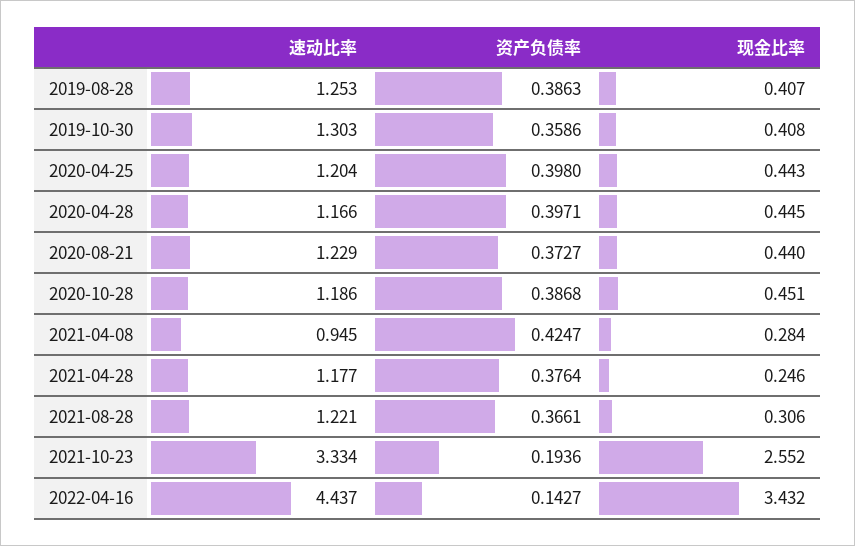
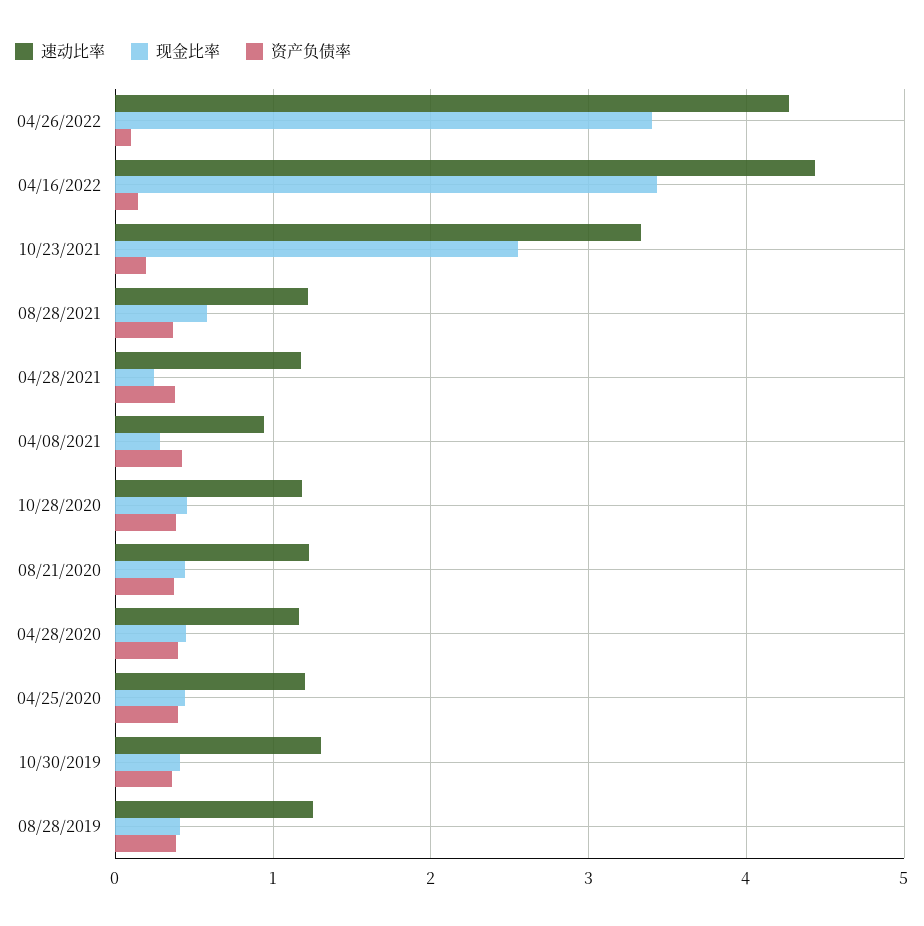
现金比率, 2021-08-28: 0.306 -> 0.6
速动比率, 04/26/2022: none -> 4.3
现金比率, 04/26/2022: none -> 3.4
资产负债率, 04/26/2022: none -> 0.1

